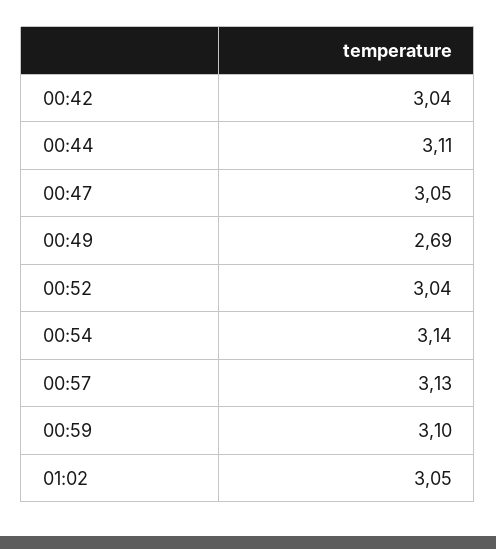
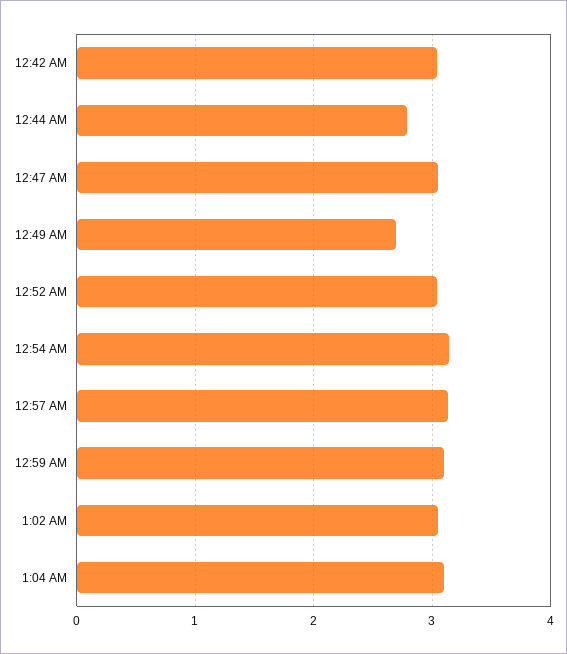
00:44: 3.11 -> 2.8
1:04 AM: none -> 3.1

